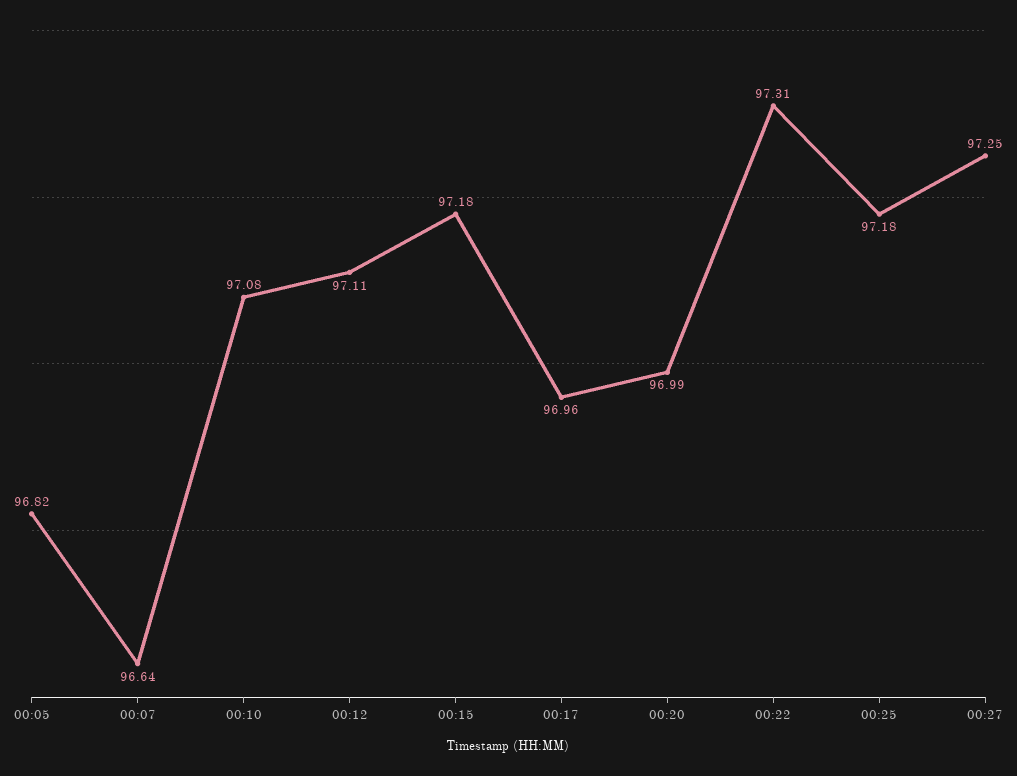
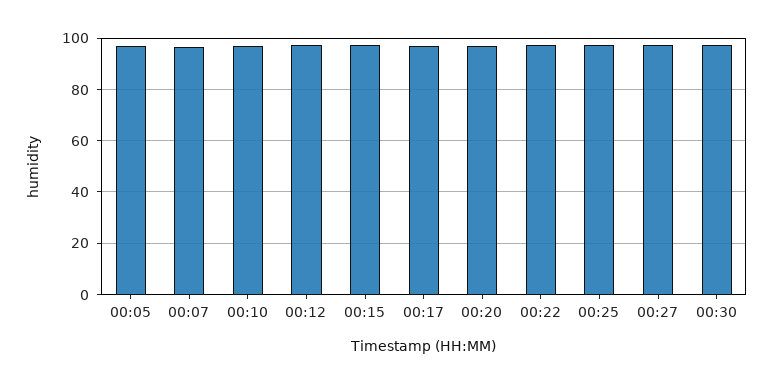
00:30: none -> 97.5

